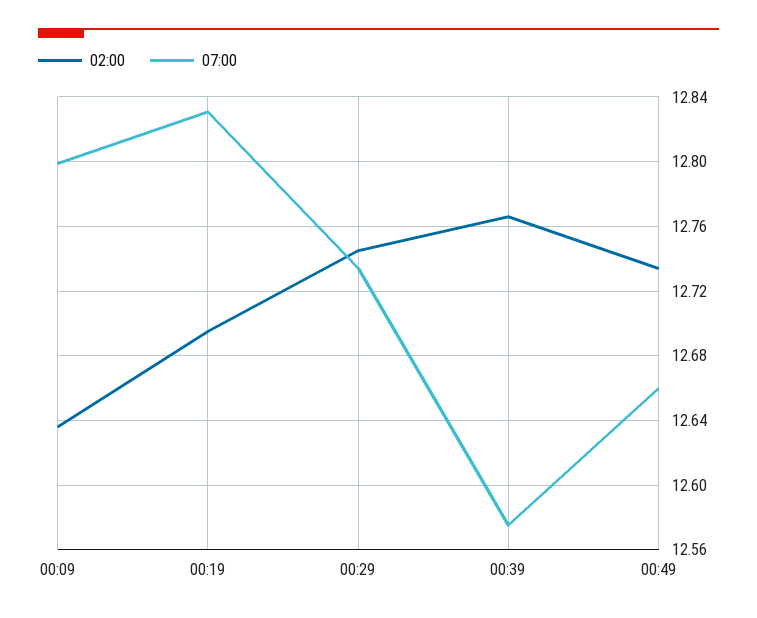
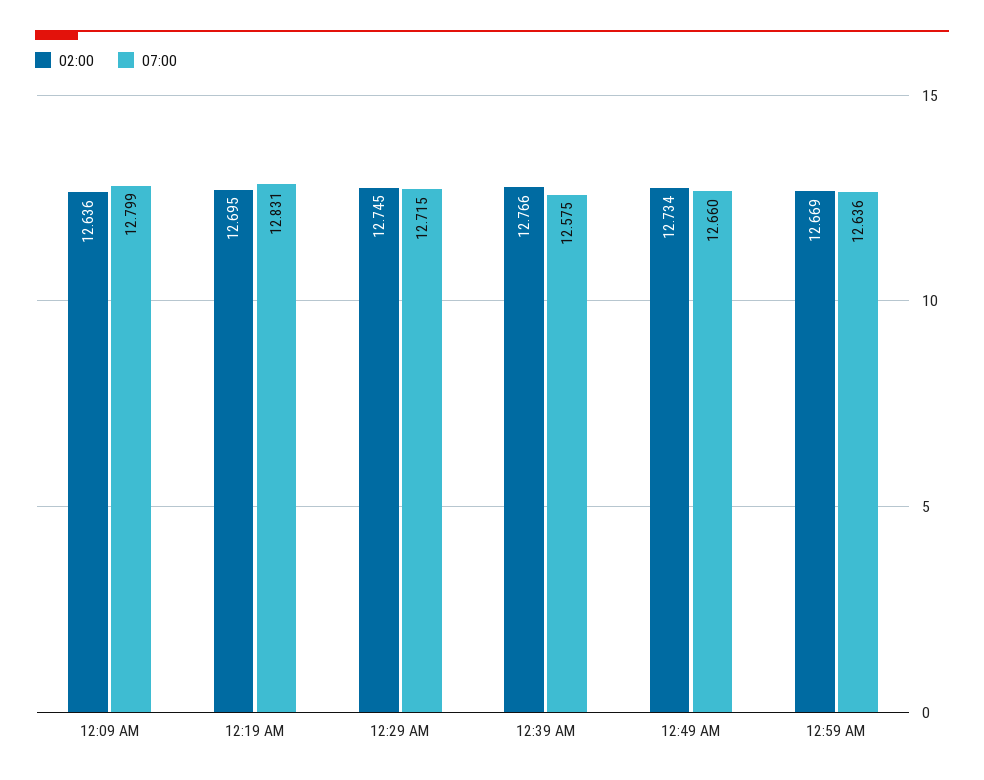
07:00, 00:29: 12.735 -> 12.715
02:00, 12:59 AM: none -> 12.669
07:00, 12:59 AM: none -> 12.636

